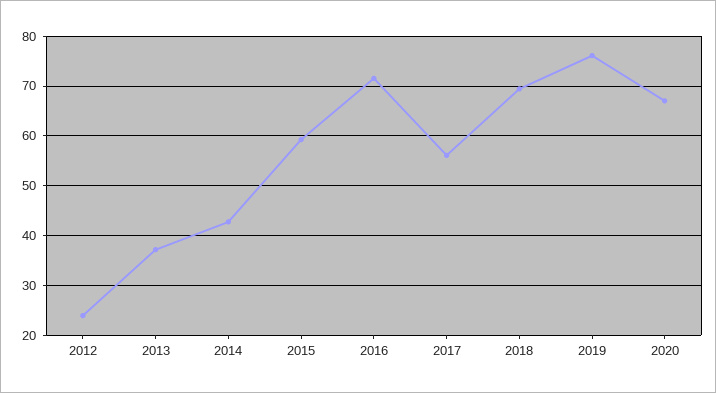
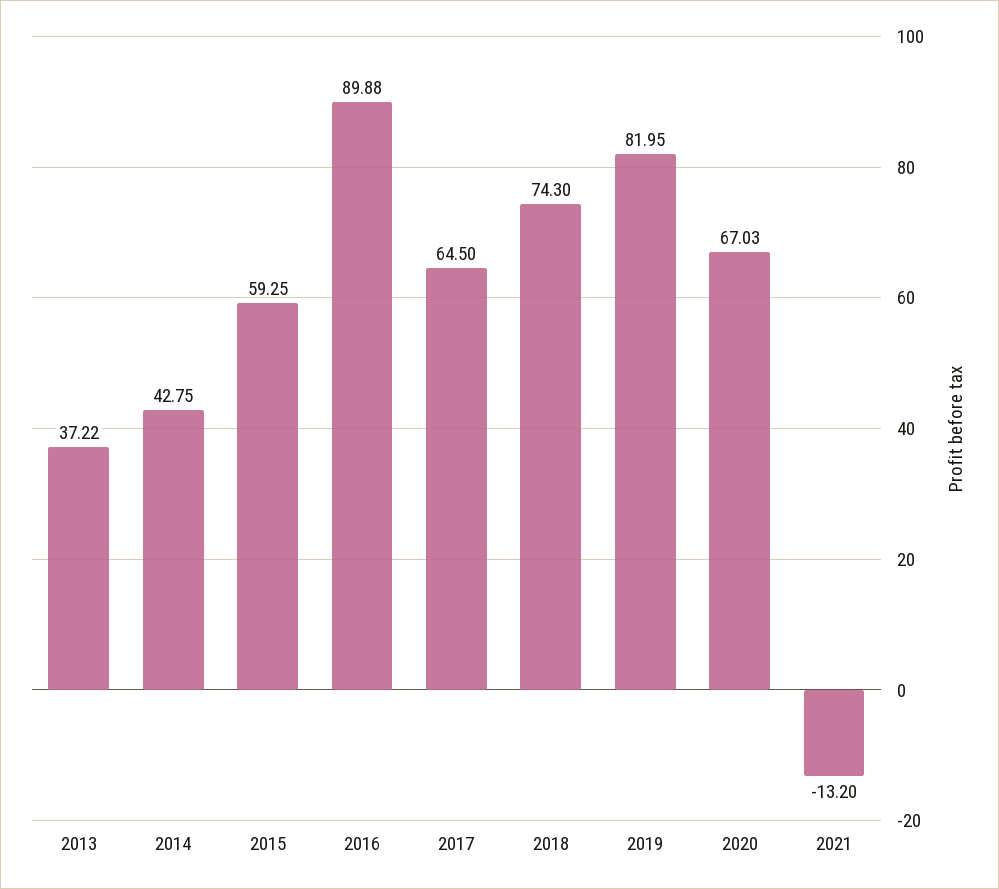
2012: 24 -> none
2016: 72 -> 89.88
2017: 56 -> 64.5
2018: 70 -> 74.3
2019: 76 -> 81.95
2021: none -> -13.2

